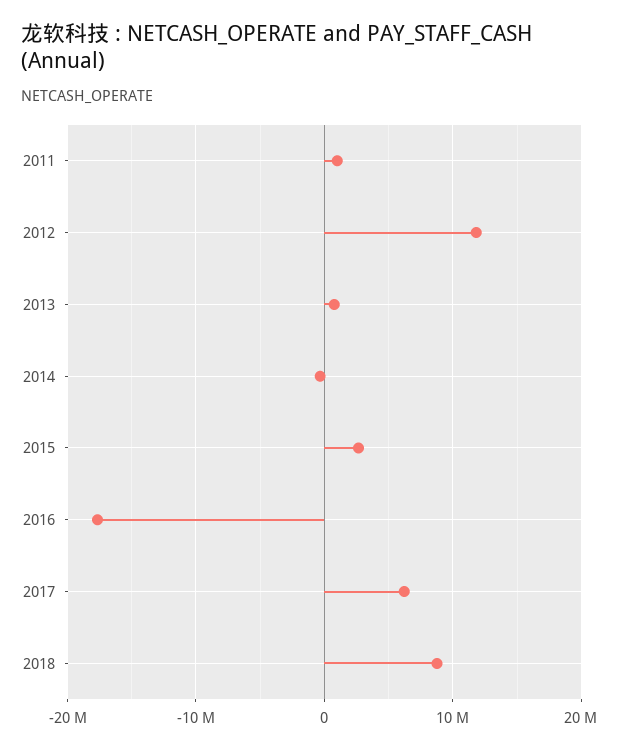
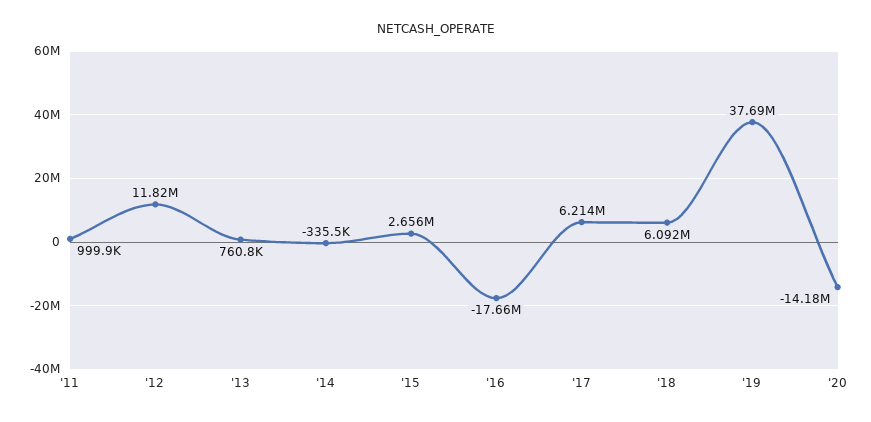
2018: 9000000 -> 6092000
'19: none -> 37690000
'20: none -> -14180000

